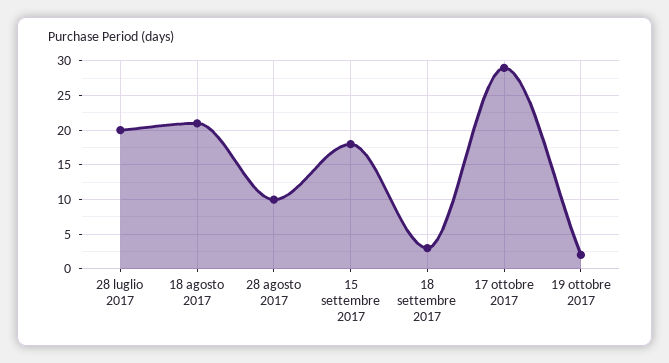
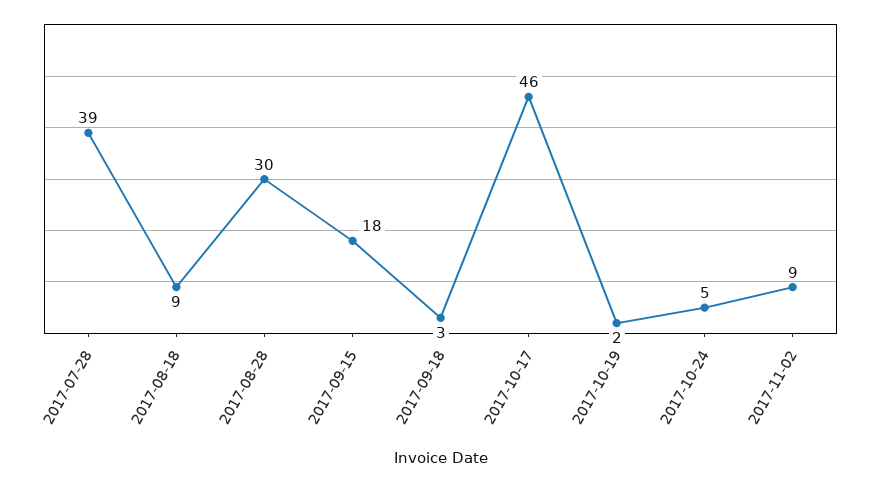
28 luglio 2017: 20 -> 39
18 agosto 2017: 21 -> 9
28 agosto 2017: 10 -> 30
17 ottobre 2017: 29 -> 46
2017-10-24: none -> 5
2017-11-02: none -> 9

